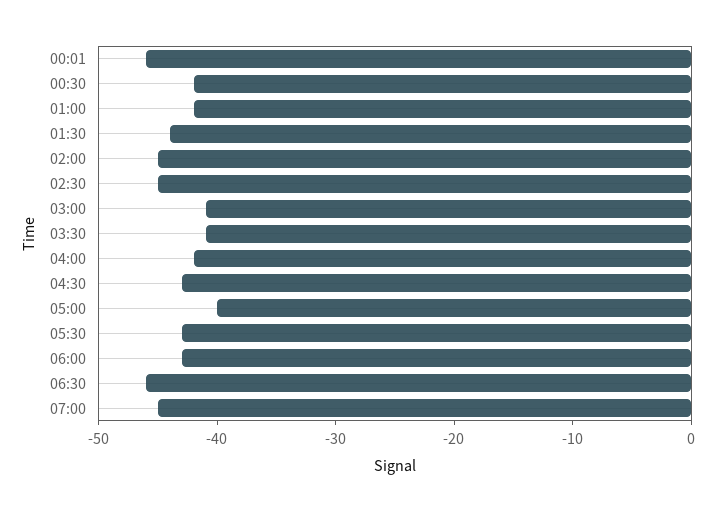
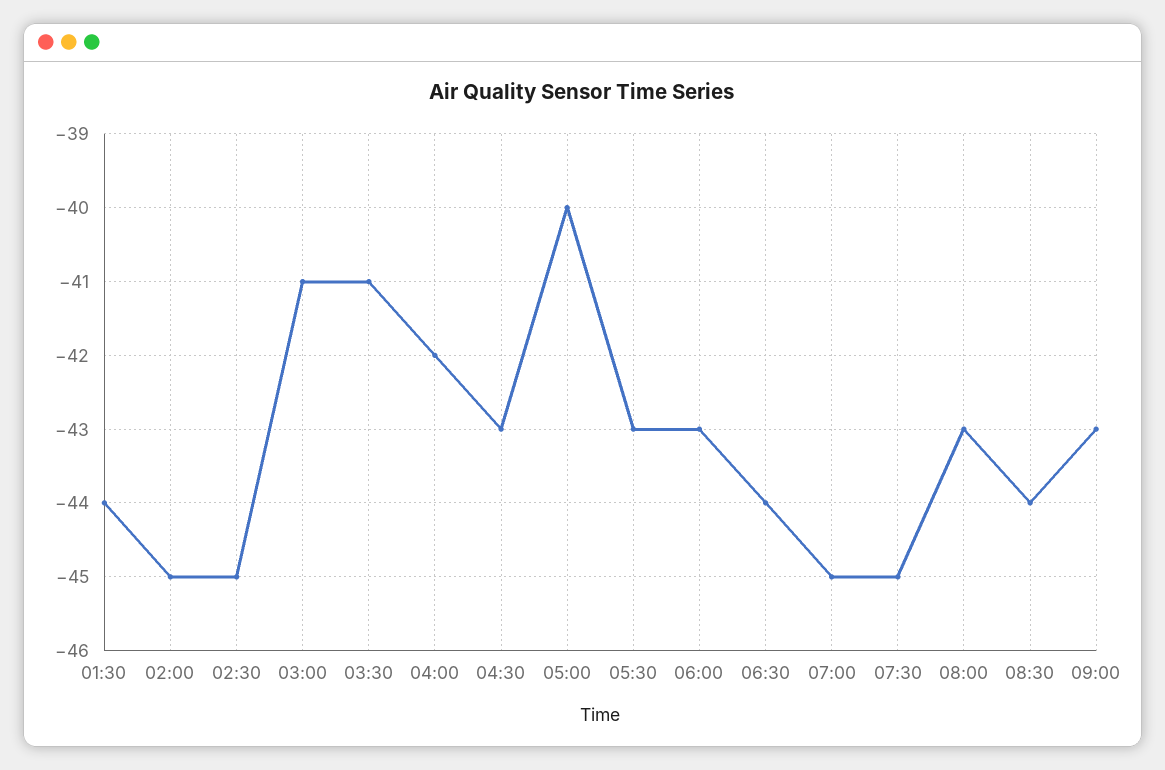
00:01: -46 -> none
00:30: -42 -> none
01:00: -42 -> none
06:30: -46 -> -44
07:30: none -> -45
08:00: none -> -43
08:30: none -> -44
09:00: none -> -43

